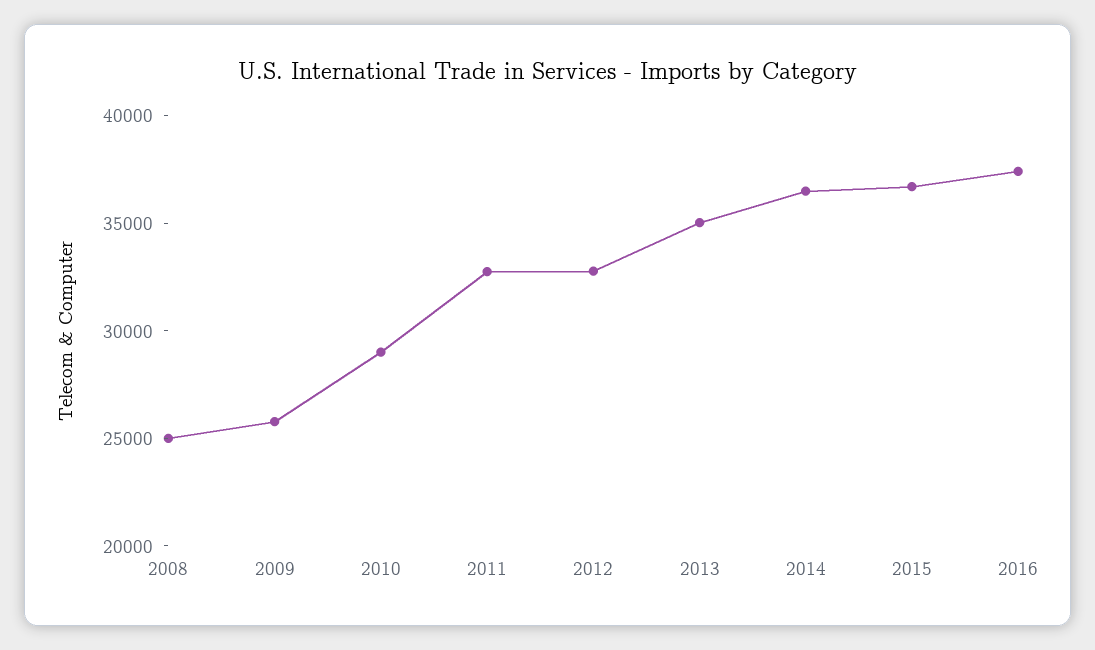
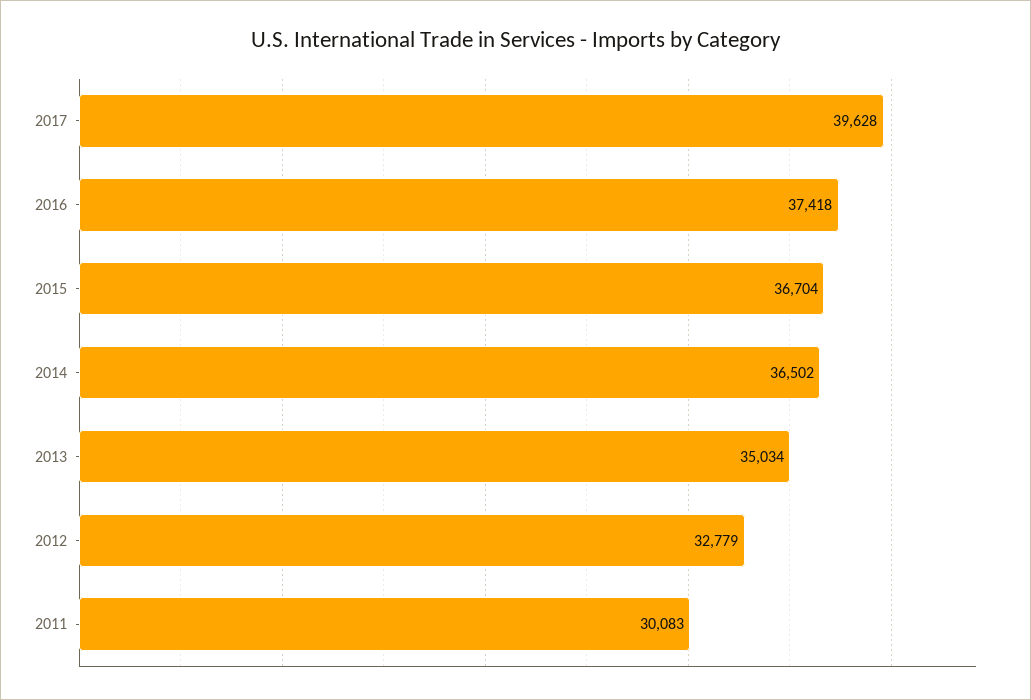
2008: 25000 -> none
2009: 26000 -> none
2010: 29000 -> none
2011: 33000 -> 30083
2017: none -> 39628

